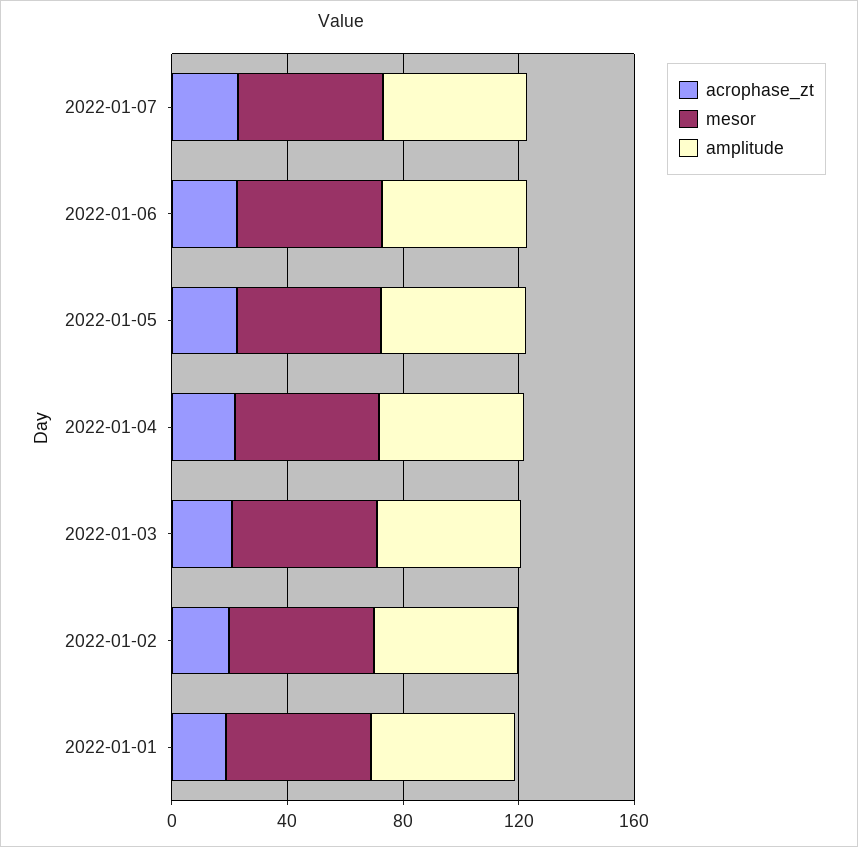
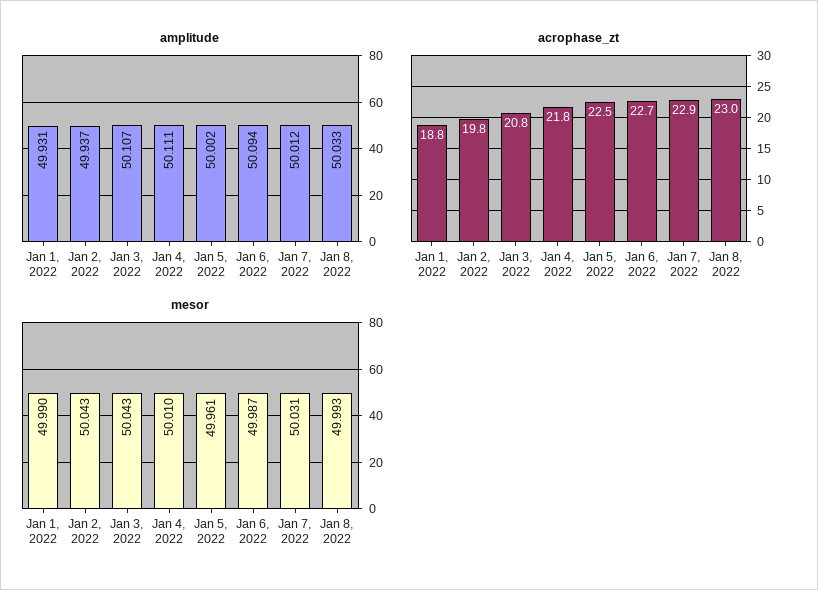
amplitude, Jan 8, 2022: none -> 50.033
acrophase_zt, Jan 8, 2022: none -> 23
mesor, Jan 8, 2022: none -> 49.993

